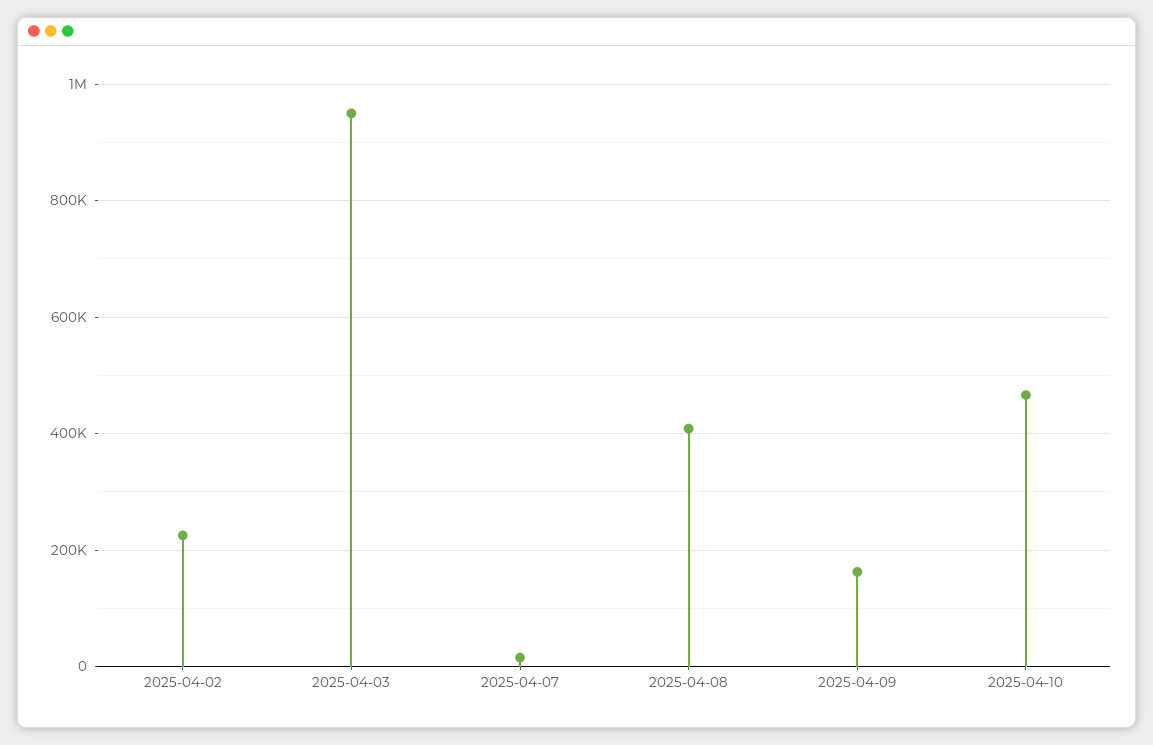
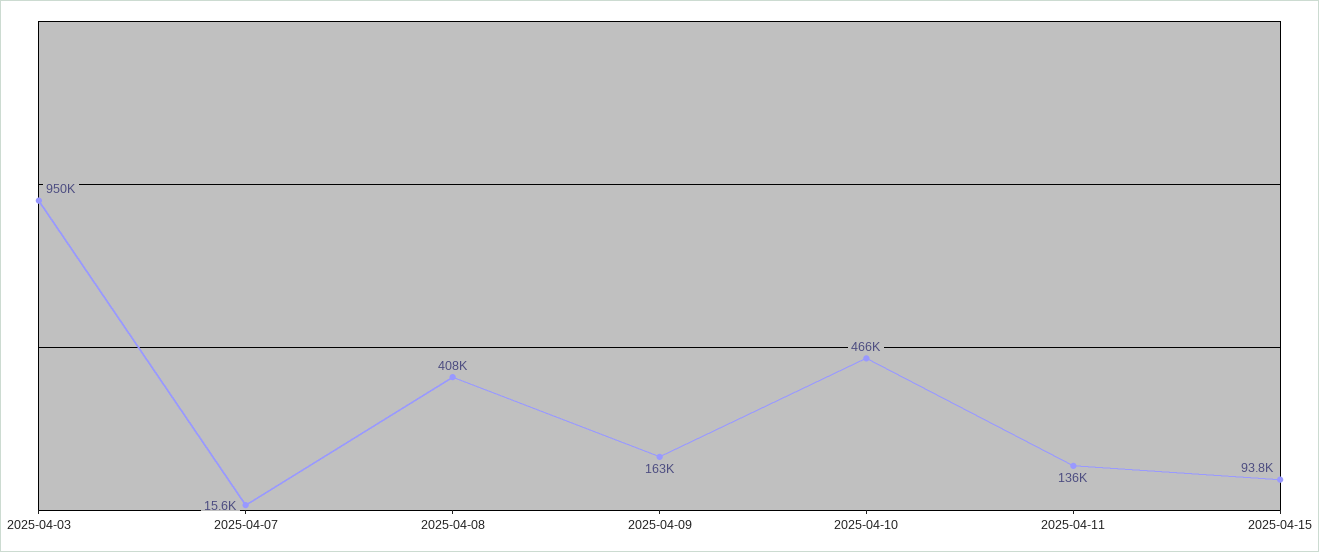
2025-04-02: 220000 -> none
2025-04-11: none -> 136000
2025-04-15: none -> 93800

